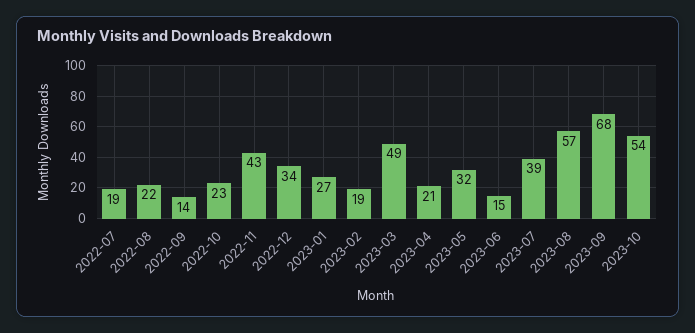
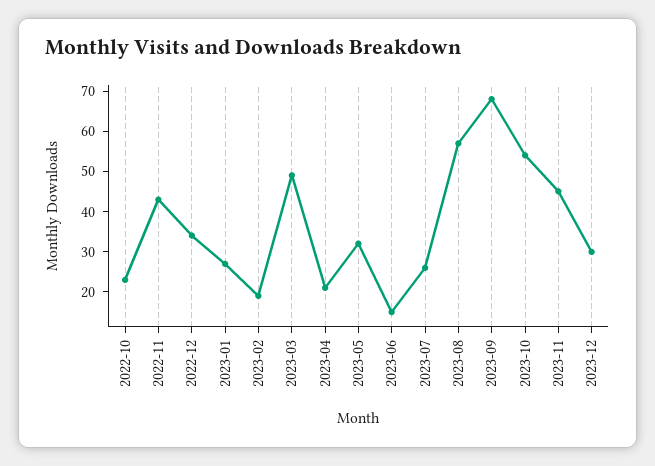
2022-07: 19 -> none
2022-08: 22 -> none
2022-09: 14 -> none
2023-07: 39 -> 25
2023-11: none -> 45
2023-12: none -> 30

